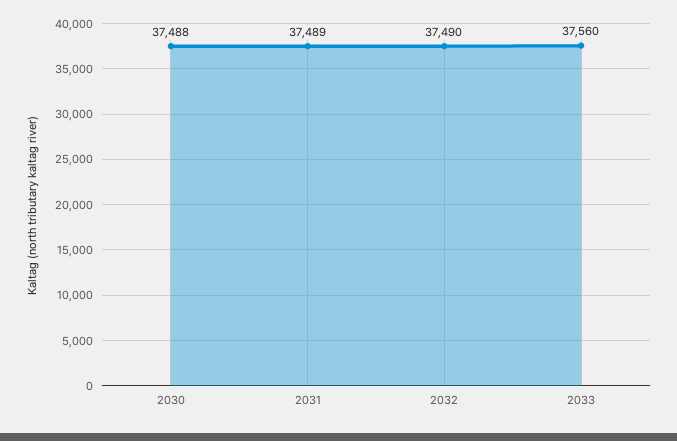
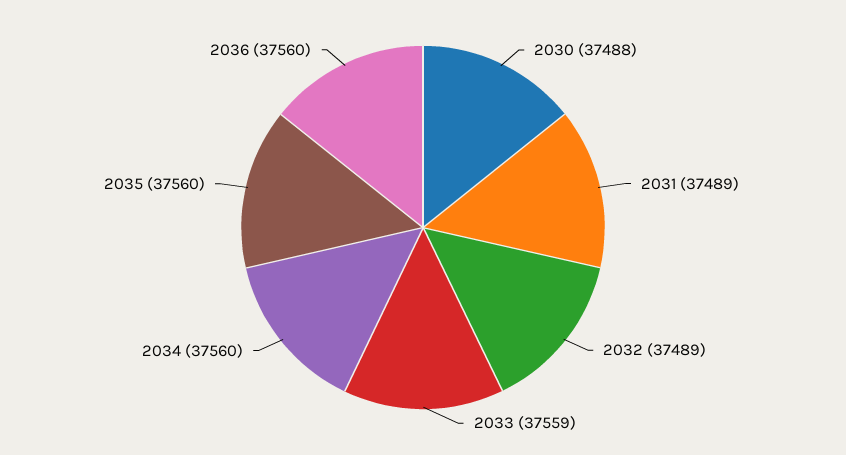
2032: 37490 -> 37489
2033: 37560 -> 37559
2034: none -> 37560
2035: none -> 37560
2036: none -> 37560

